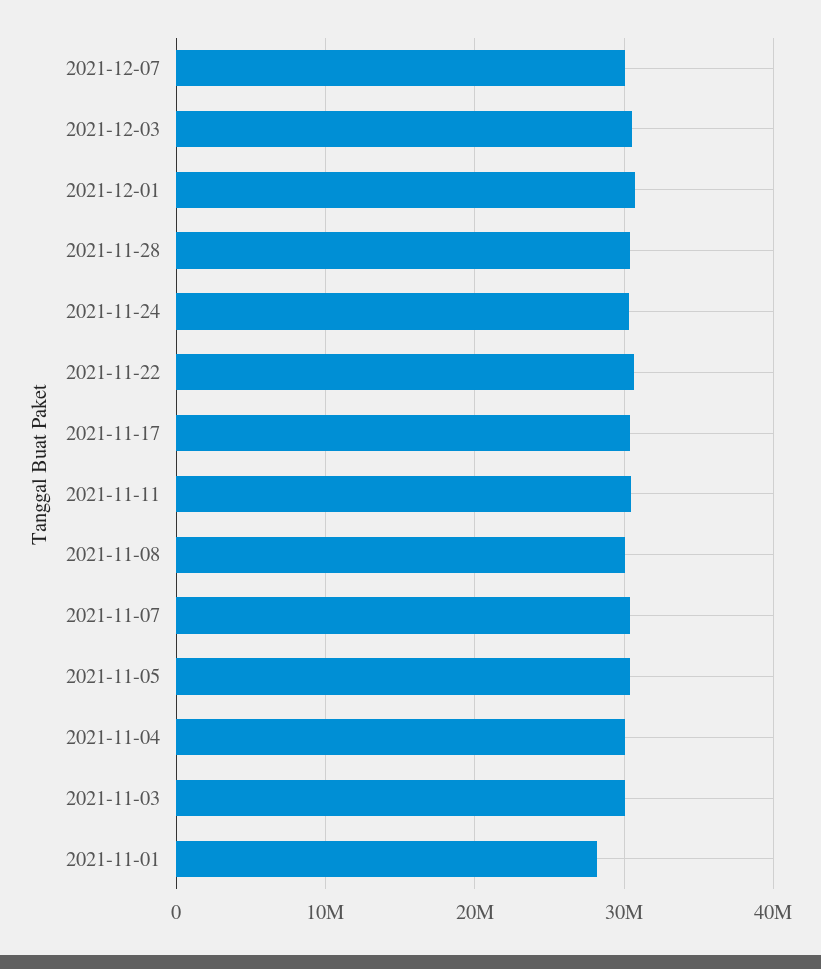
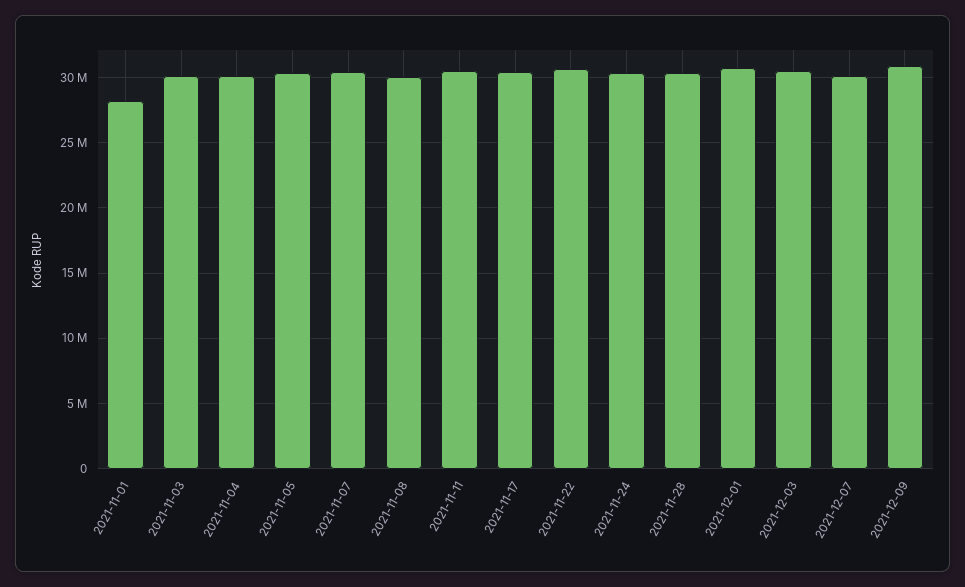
2021-12-09: none -> 31000000

